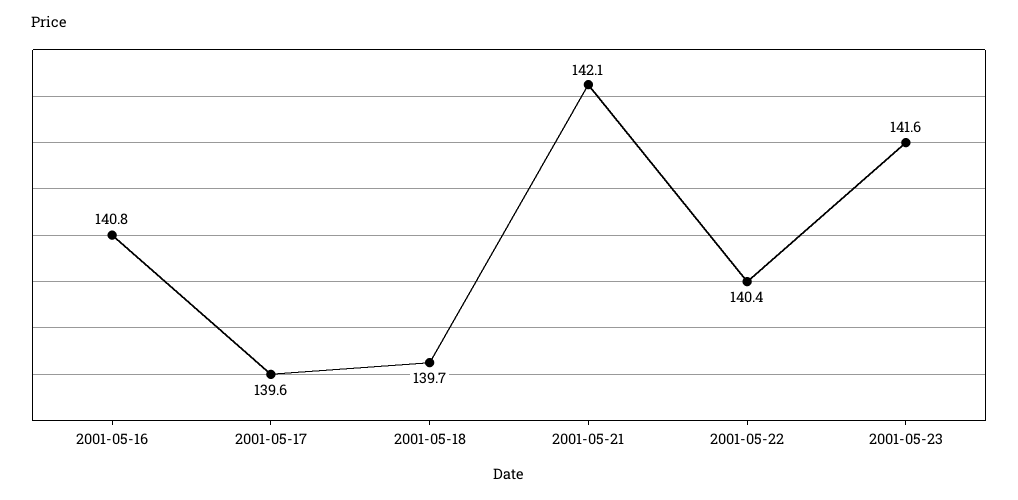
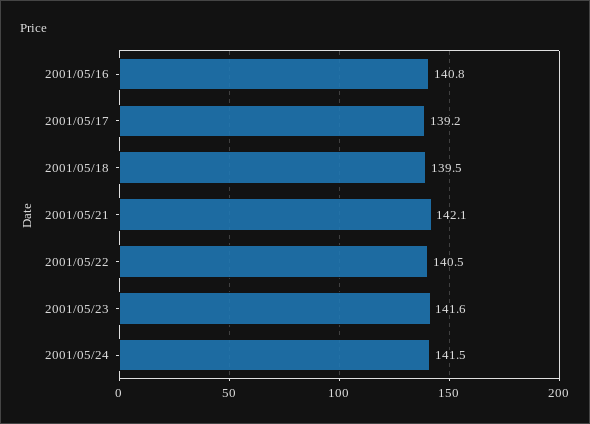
2001-05-17: 139.6 -> 139.2
2001-05-18: 139.7 -> 139.5
2001-05-22: 140.4 -> 140.5
2001/05/24: none -> 141.5

